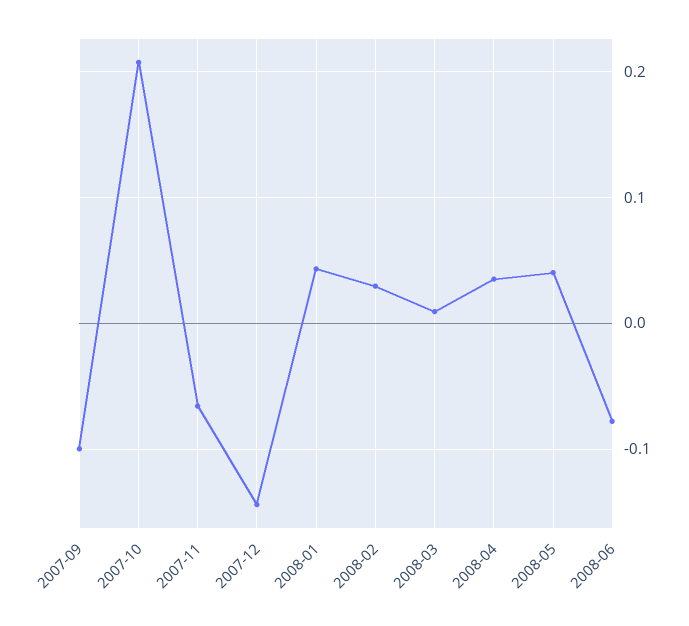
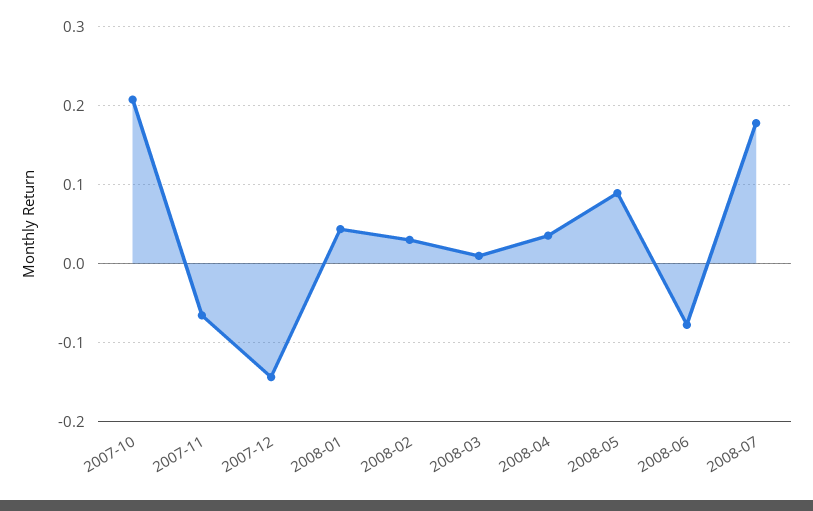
2007-09: -0.1 -> none
2008-05: 0.04 -> 0.09
2008-07: none -> 0.18

